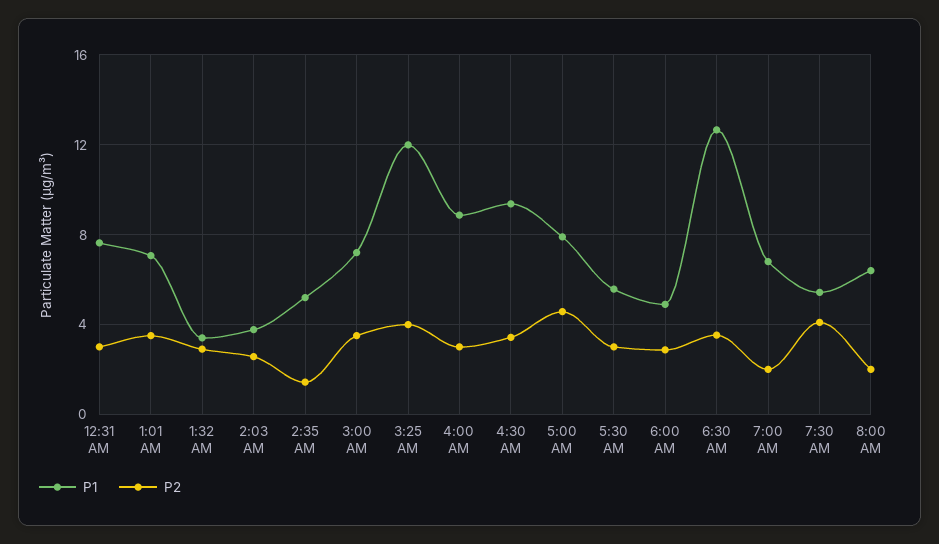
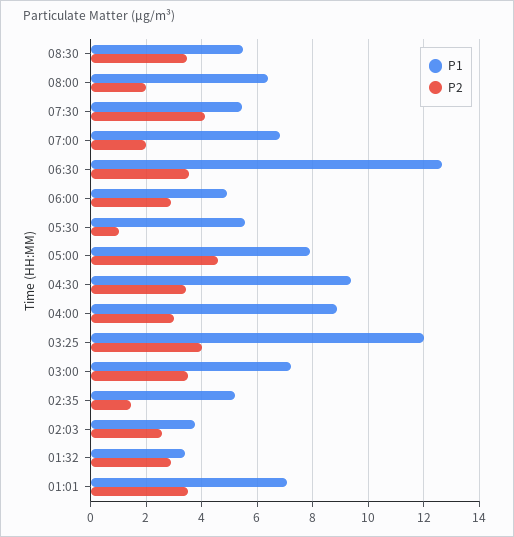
P1, 12:31 AM: 7.5 -> none
P2, 12:31 AM: 3 -> none
P2, 5:30 AM: 3 -> 1
P1, 08:30: none -> 5.5
P2, 08:30: none -> 3.5

